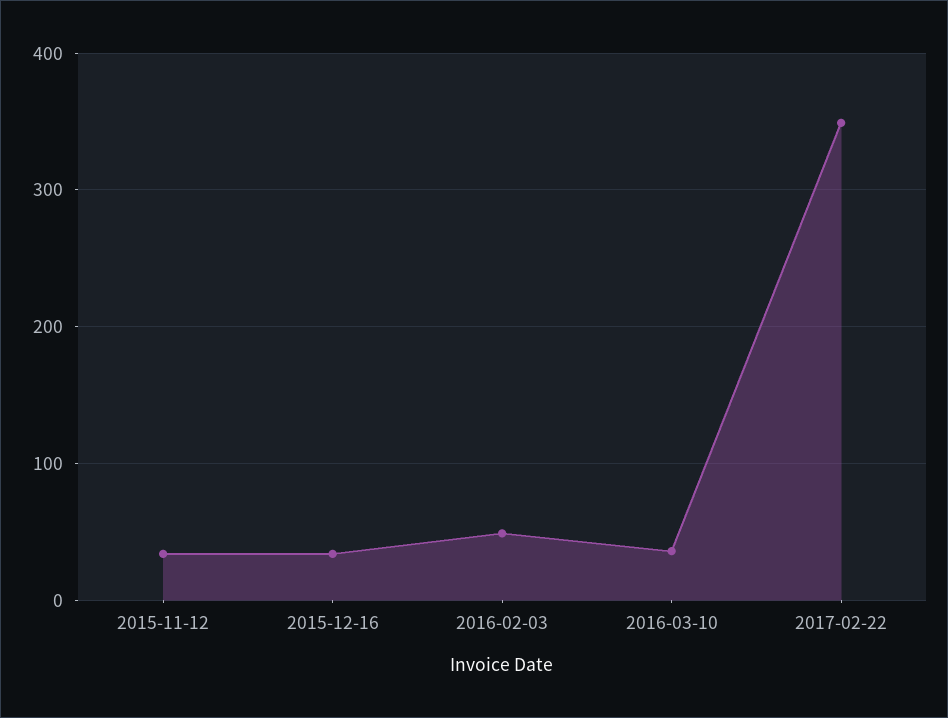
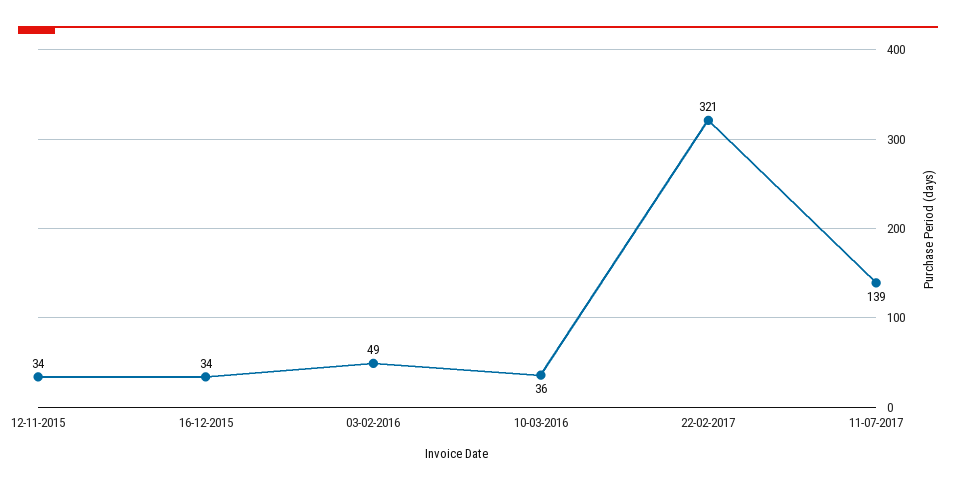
2017-02-22: 350 -> 321
11-07-2017: none -> 139

